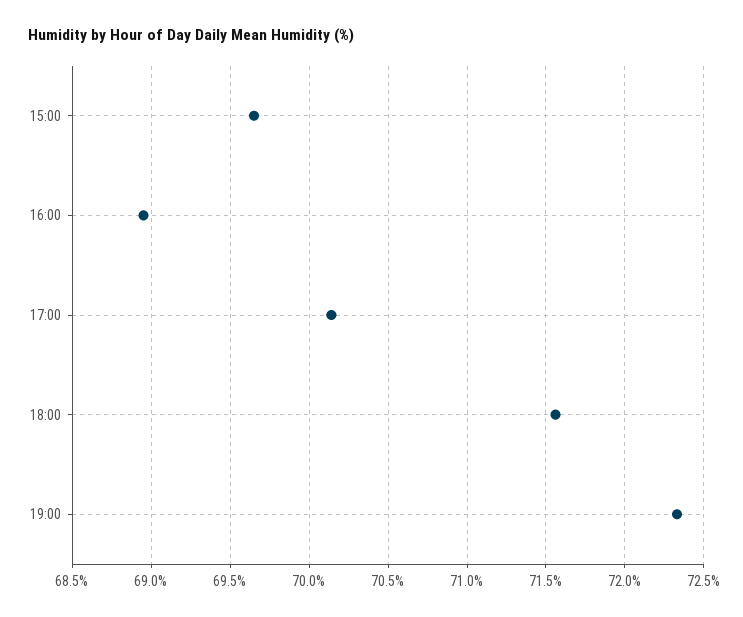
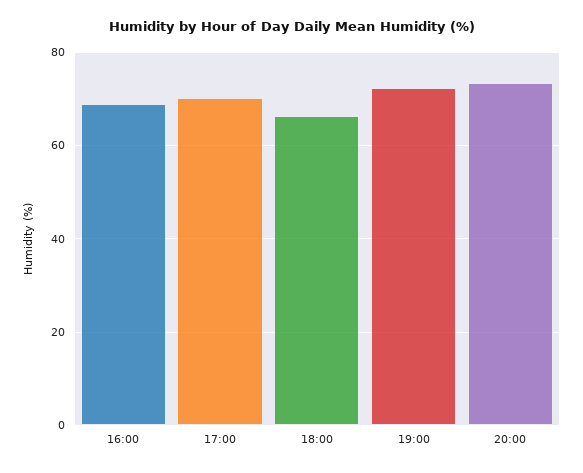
15:00: 69.65 -> none
18:00: 71.55 -> 66
20:00: none -> 74

